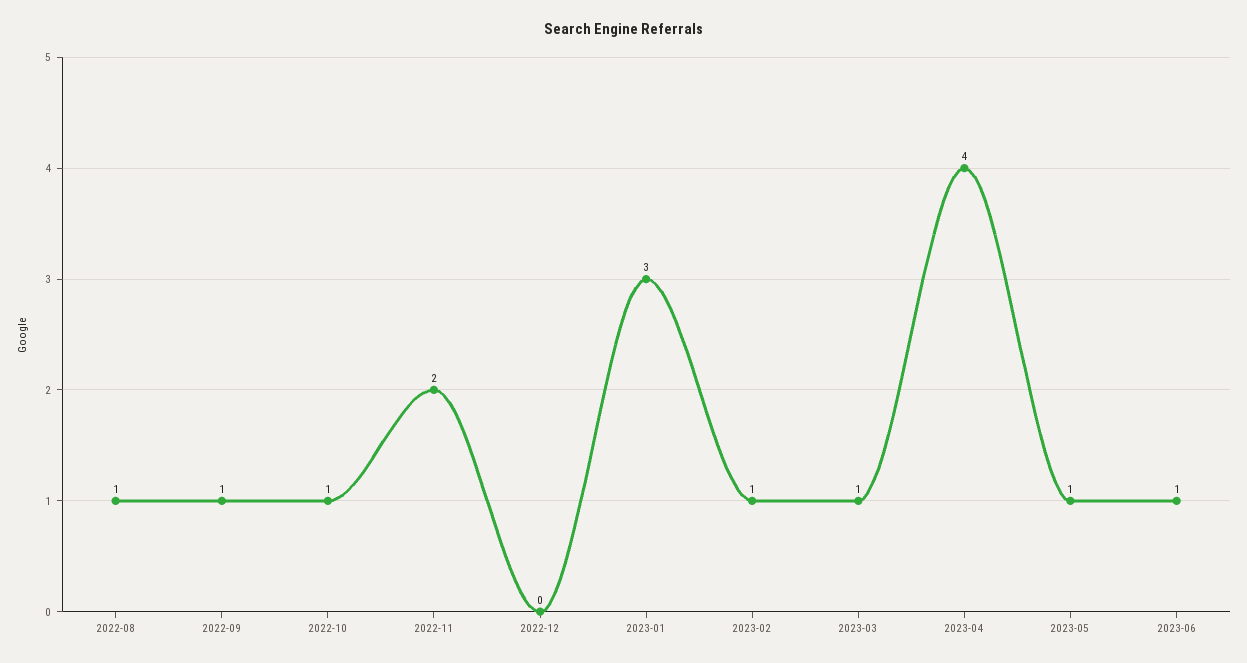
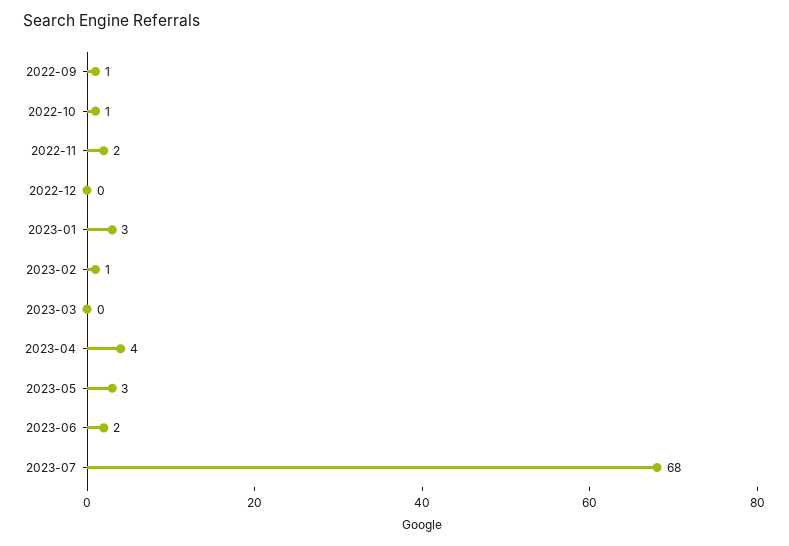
2022-08: 1 -> none
2023-03: 1 -> 0
2023-05: 1 -> 3
2023-06: 1 -> 2
2023-07: none -> 68

